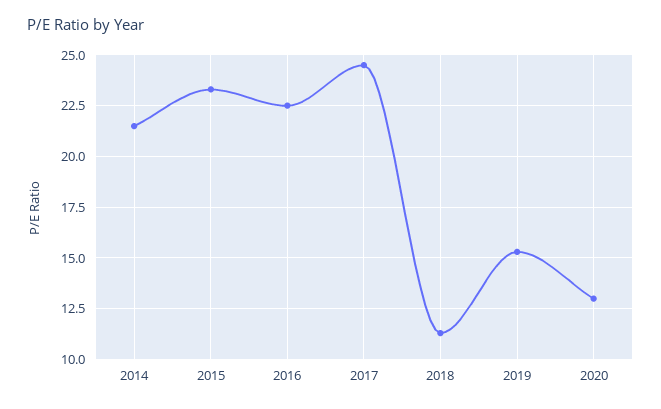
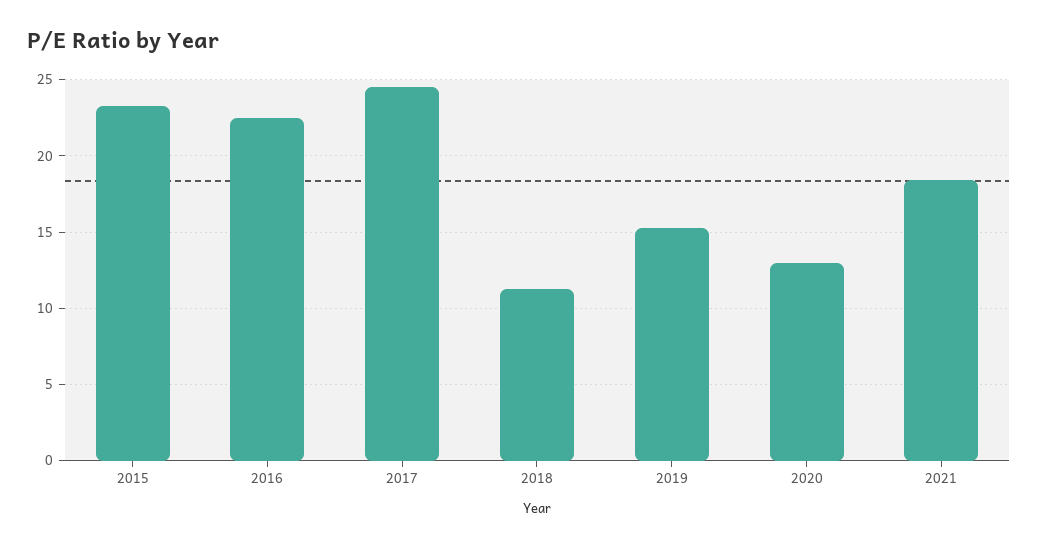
2014: 21.5 -> none
2021: none -> 18.5

